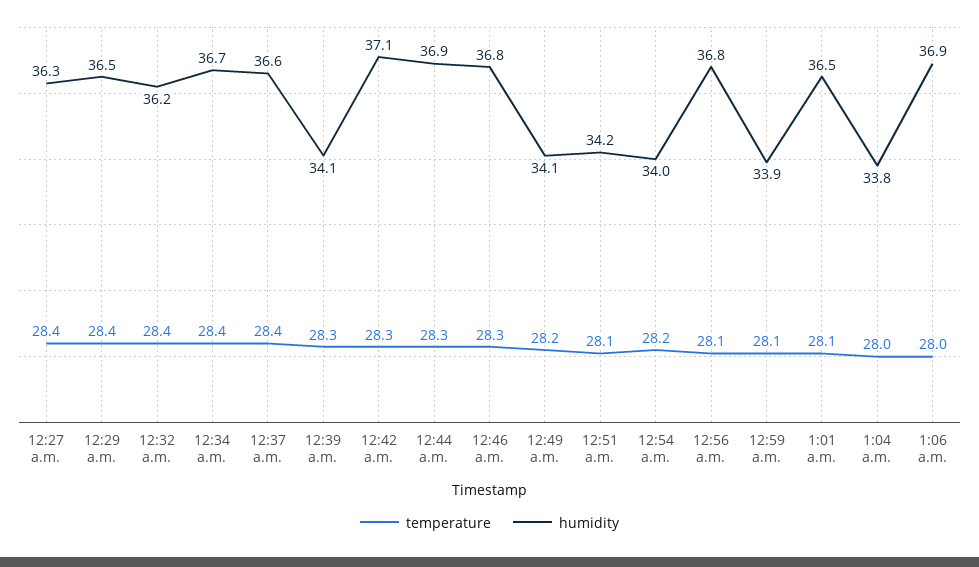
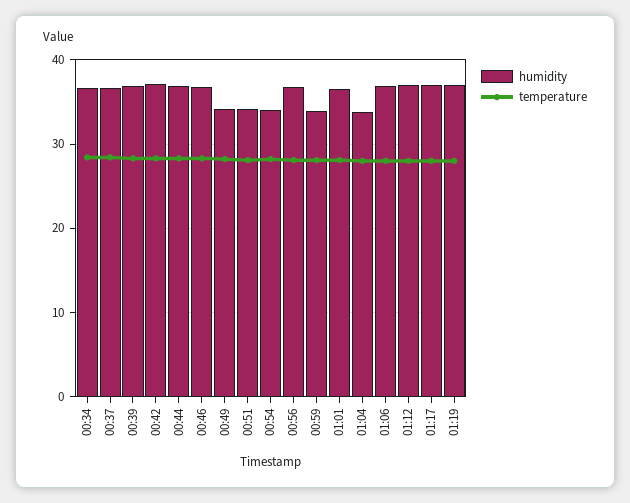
temperature, 12:27 a.m.: 28.4 -> none
humidity, 12:27 a.m.: 36.3 -> none
temperature, 12:29 a.m.: 28.4 -> none
humidity, 12:29 a.m.: 36.5 -> none
temperature, 12:32 a.m.: 28.4 -> none
humidity, 12:32 a.m.: 36.2 -> none
humidity, 12:39 a.m.: 34.1 -> 37
humidity, 01:12: none -> 37
temperature, 01:12: none -> 28
humidity, 01:17: none -> 37
temperature, 01:17: none -> 28
humidity, 01:19: none -> 37
temperature, 01:19: none -> 28

